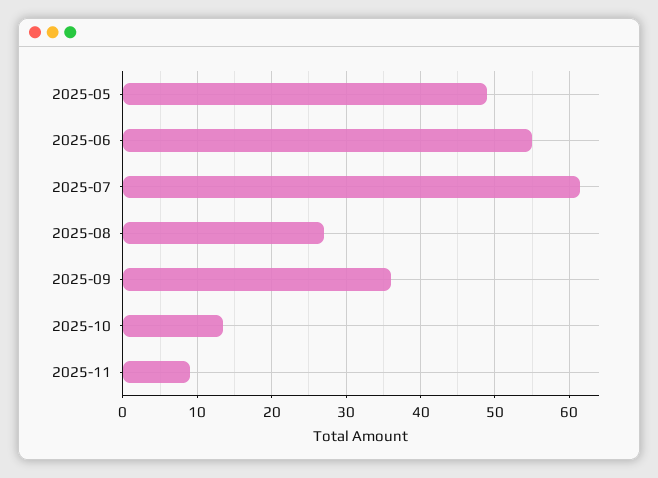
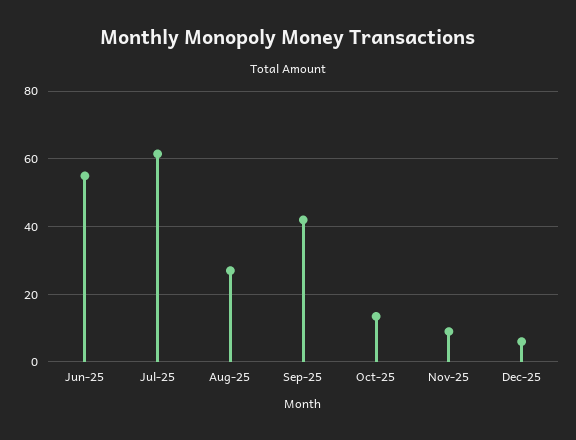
2025-05: 49 -> none
2025-09: 36 -> 42
Dec-25: none -> 6

